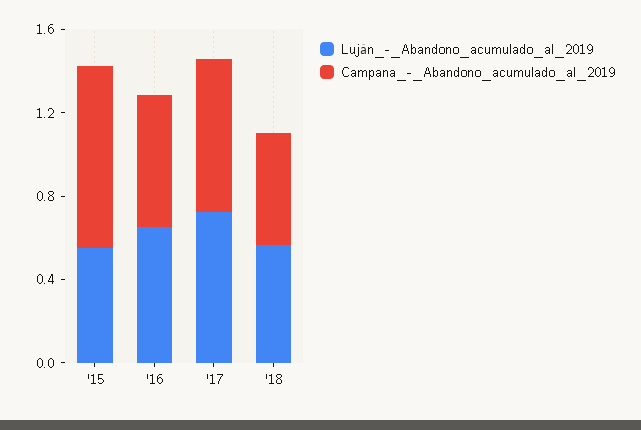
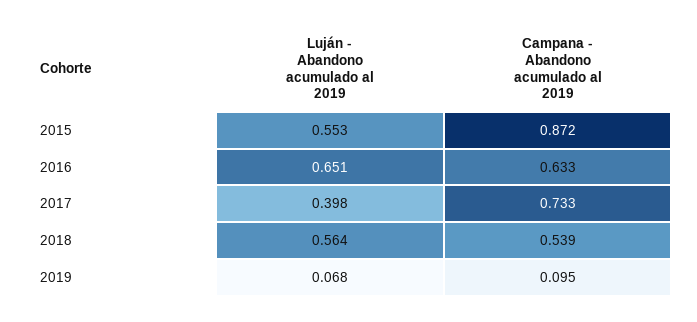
Luján_-_Abandono_acumulado_al_2019, '17: 0.7 -> 0.398
Luján_-_Abandono_acumulado_al_2019, 2019: none -> 0.068
Campana_-_Abandono_acumulado_al_2019, 2019: none -> 0.095

